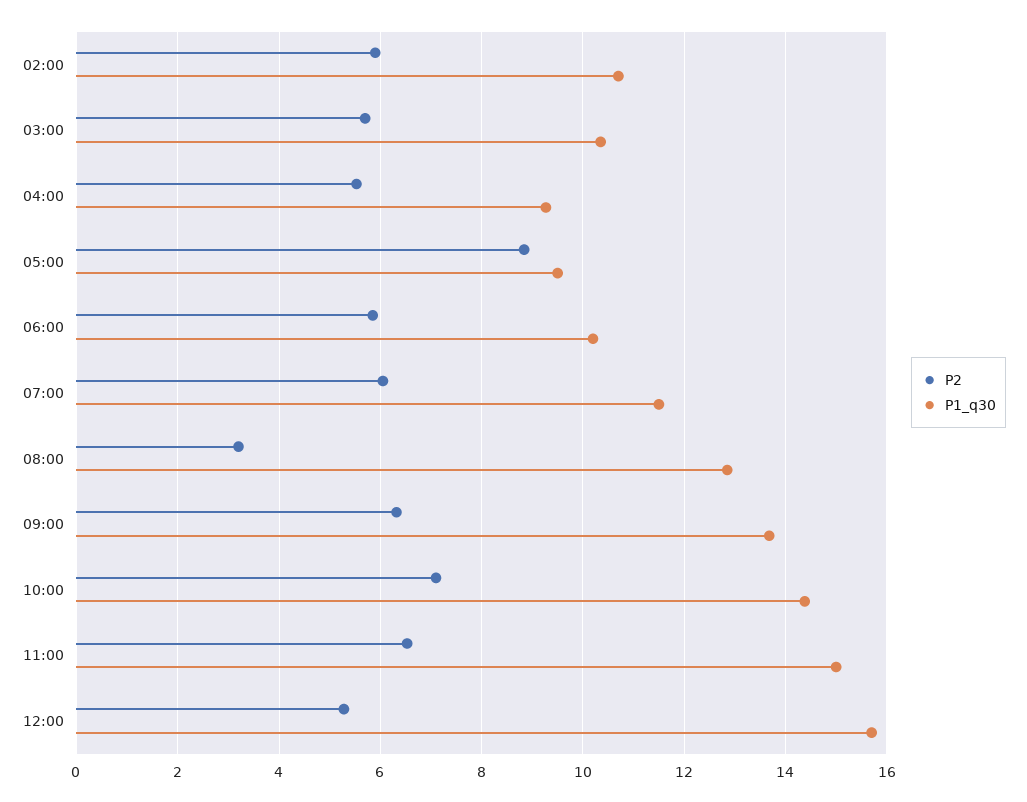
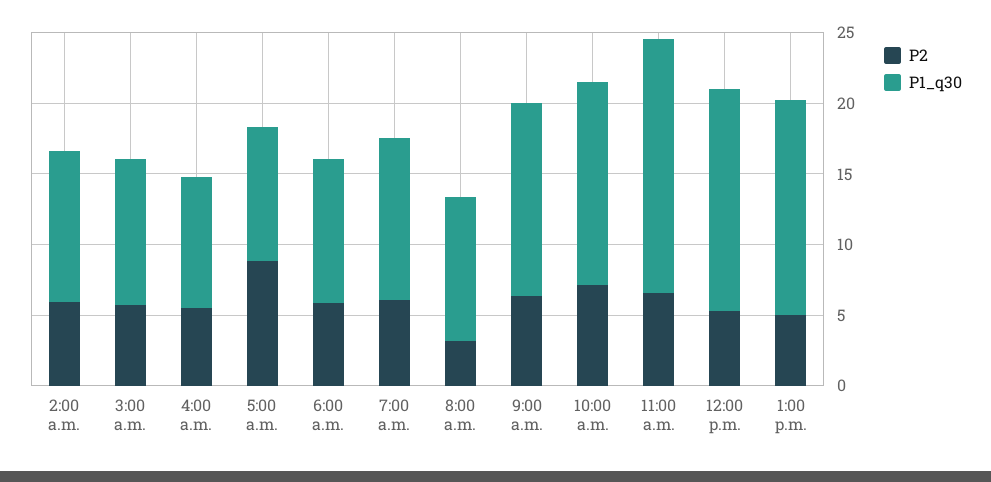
P1_q30, 08:00: 12.8 -> 10
P1_q30, 11:00: 15 -> 18
P2, 1:00 p.m.: none -> 5
P1_q30, 1:00 p.m.: none -> 15

